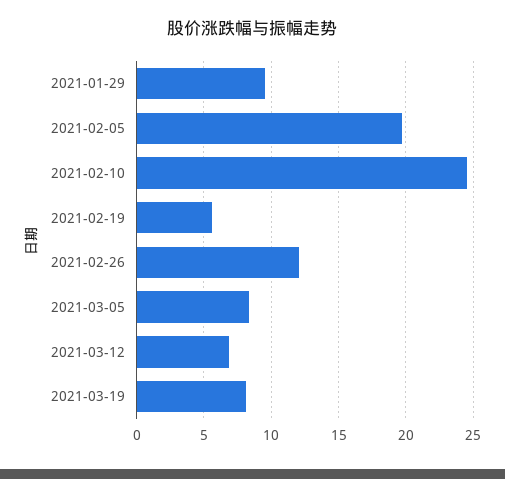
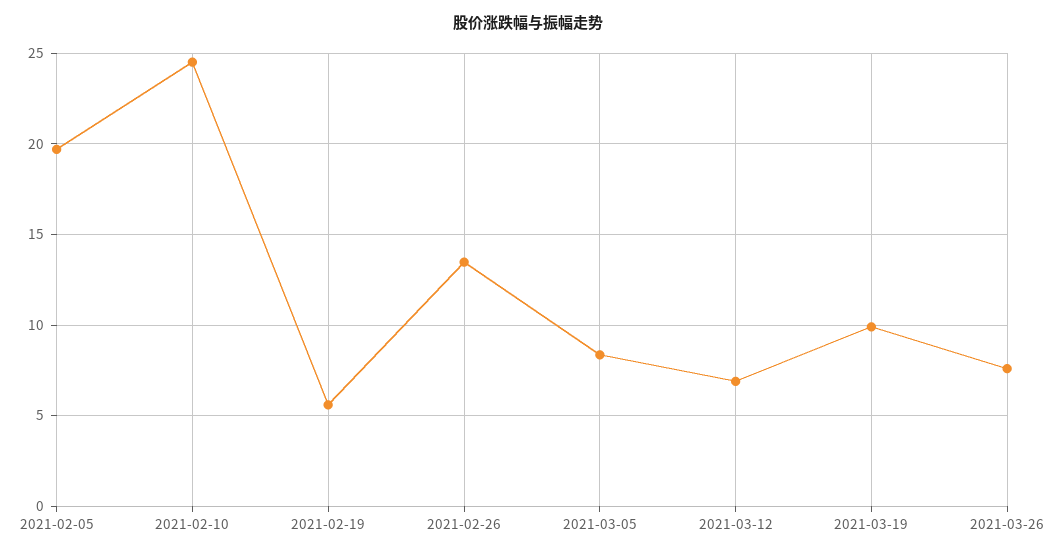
2021-01-29: 9.5 -> none
2021-02-26: 12 -> 13.5
2021-03-19: 8 -> 10
2021-03-26: none -> 7.5

